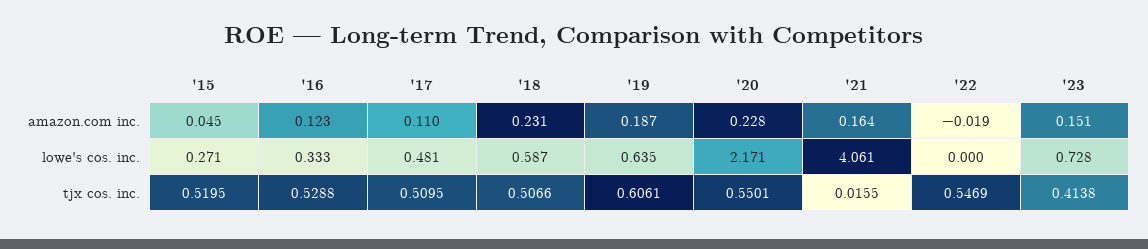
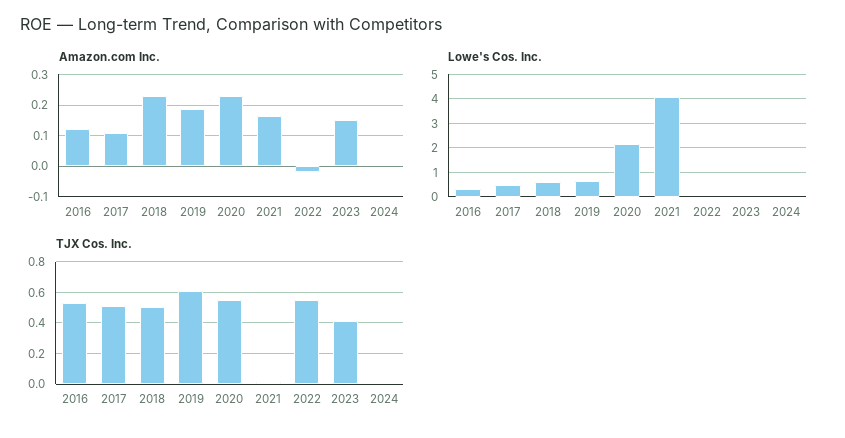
amazon.com inc., '15: 0.045 -> none
lowe's cos. inc., '15: 0.271 -> none
lowe's cos. inc., '23: 0.728 -> 0
tjx cos. inc., '15: 0.5195 -> none
amazon.com inc., 2024: none -> 0
lowe's cos. inc., 2024: none -> 0
tjx cos. inc., 2024: none -> 0

